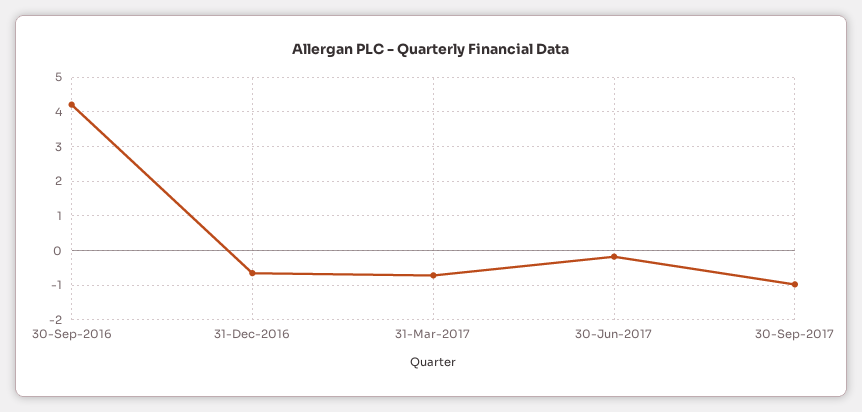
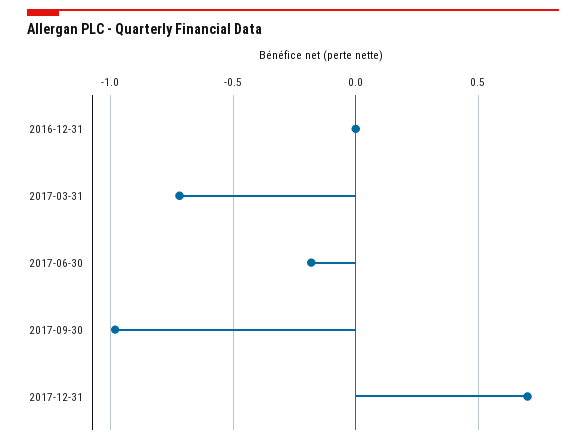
30-Sep-2016: 4.2 -> none
31-Dec-2016: -0.6 -> 0
2017-12-31: none -> 0.7

